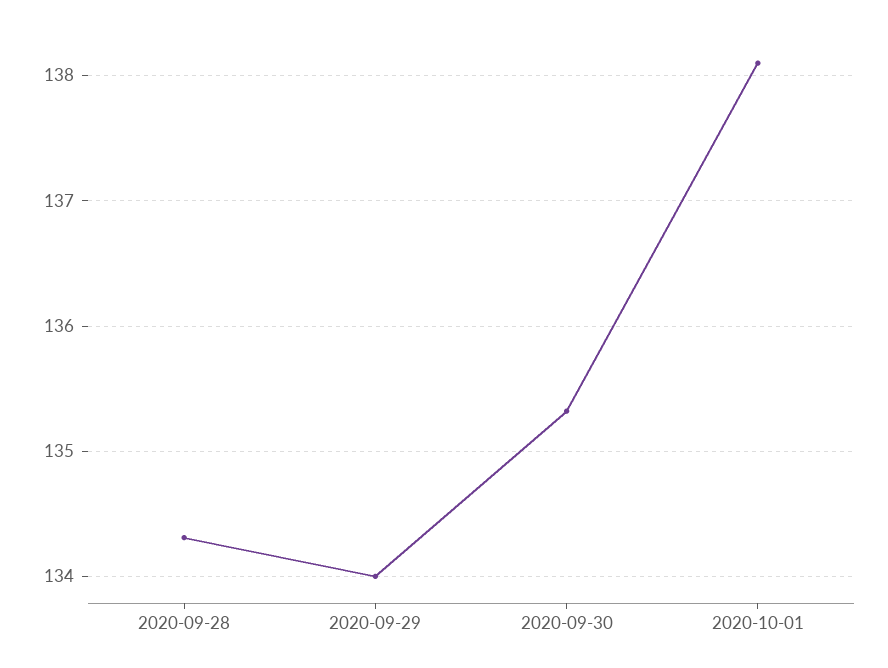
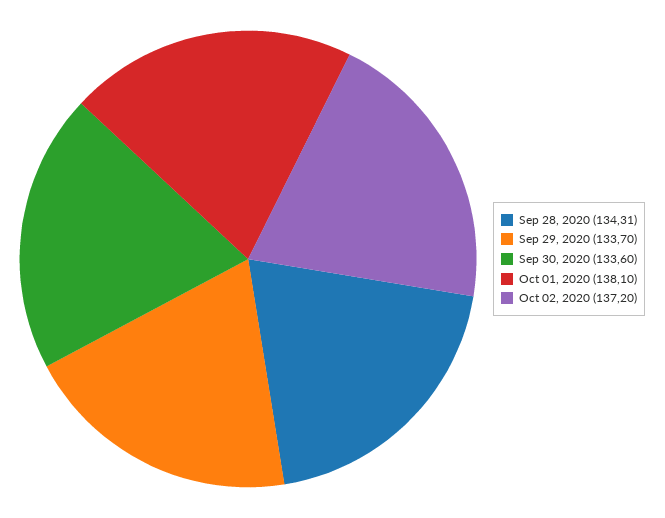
2020-09-29: 134 -> 133.7
2020-09-30: 135.3 -> 133.6
Oct 02, 2020: none -> 137.2

